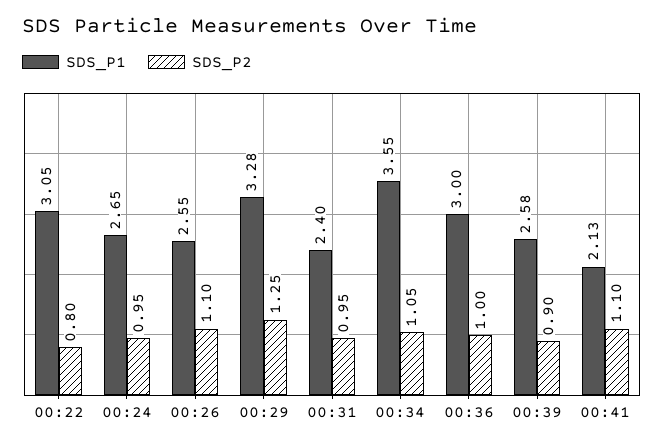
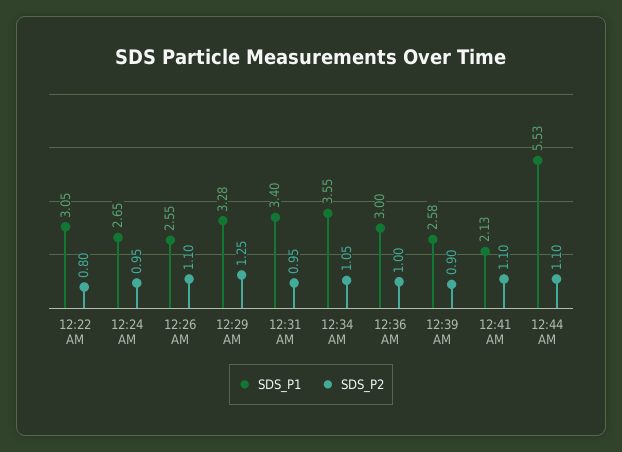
SDS_P1, 00:31: 2.4 -> 3.4
SDS_P1, 12:44 AM: none -> 5.53
SDS_P2, 12:44 AM: none -> 1.1

